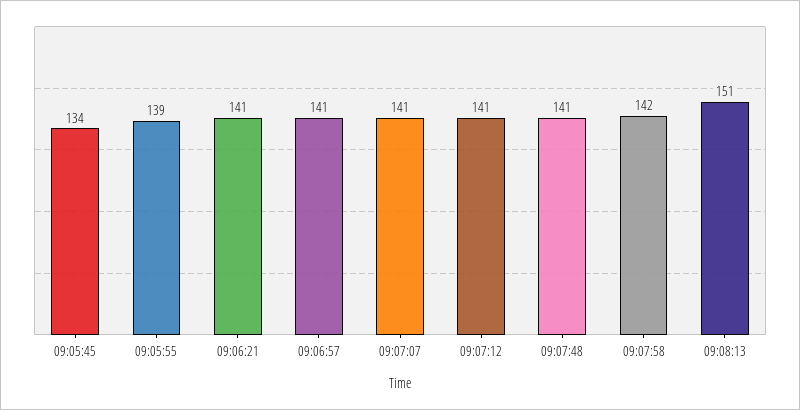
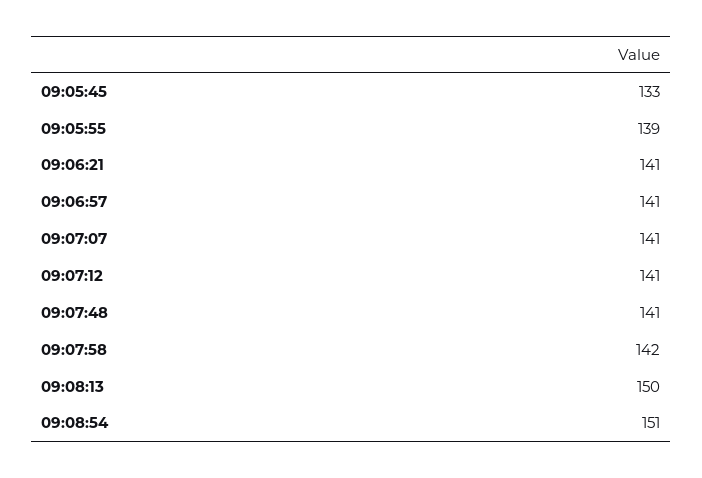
09:05:45: 134 -> 133
09:08:13: 151 -> 150
09:08:54: none -> 151

